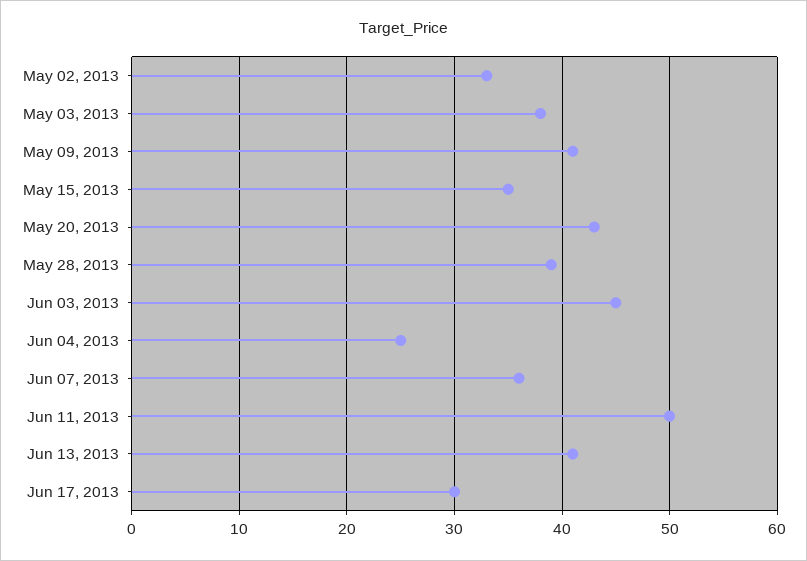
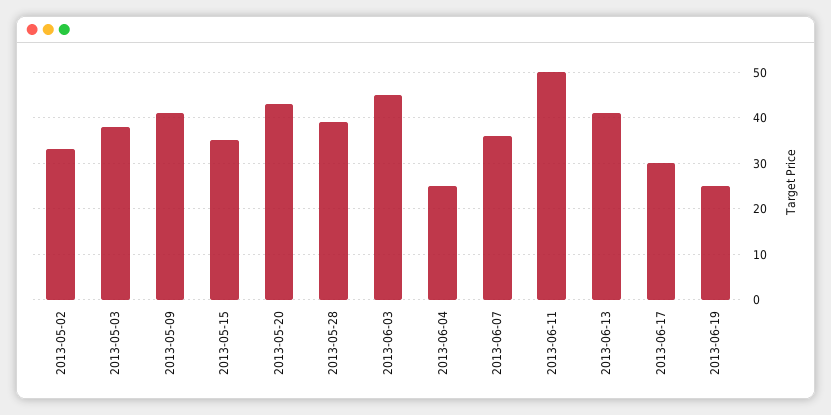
2013-06-19: none -> 25

